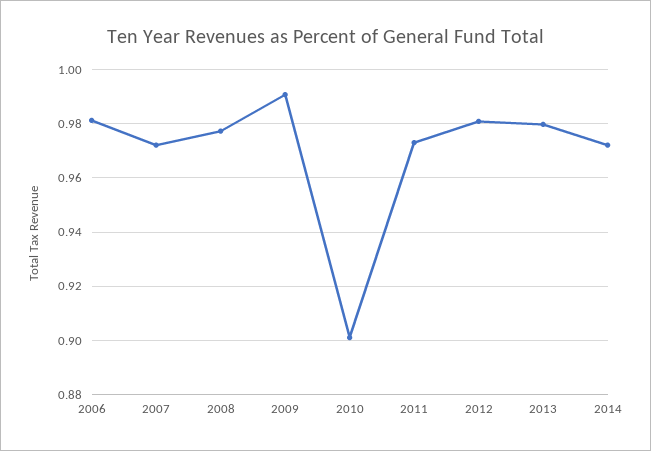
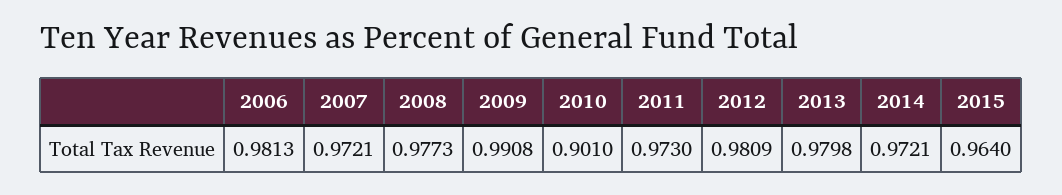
2015: none -> 0.964

